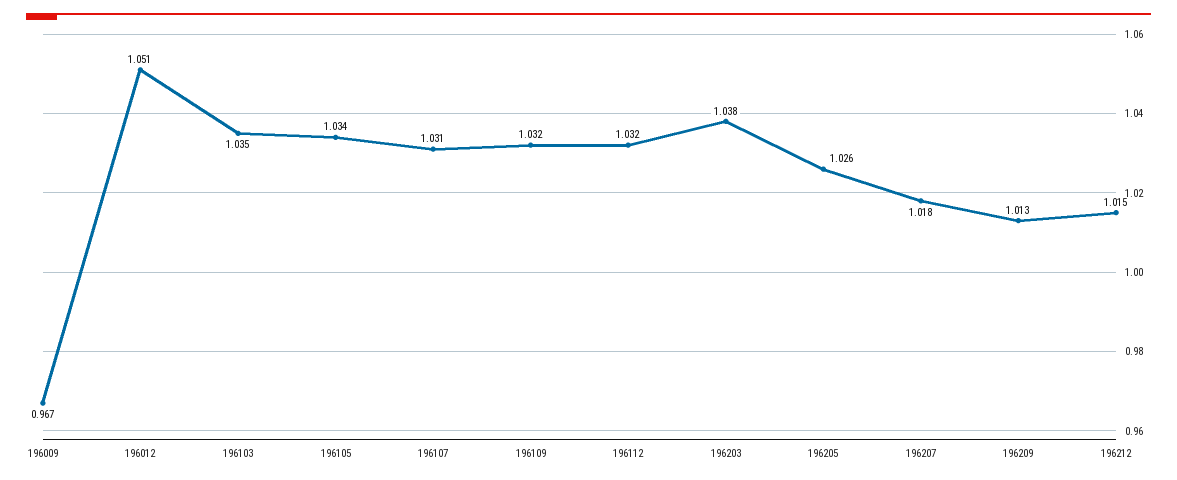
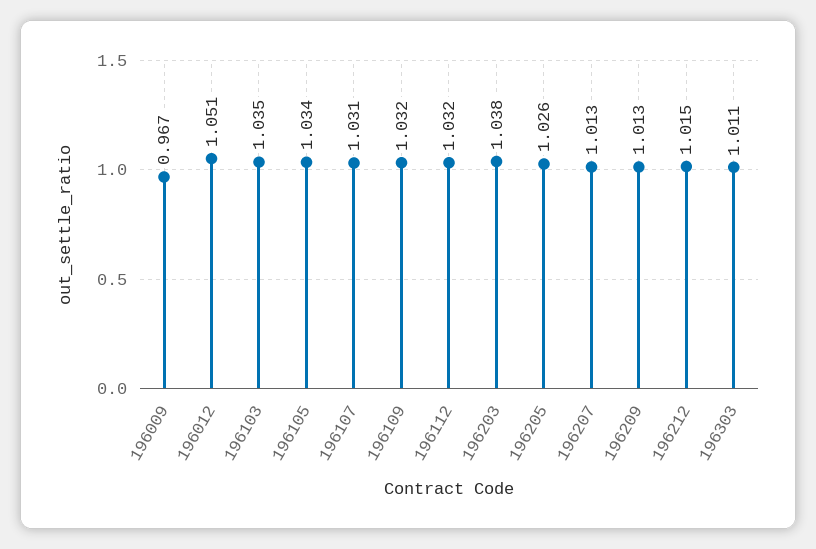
196207: 1.018 -> 1.013
196303: none -> 1.011

